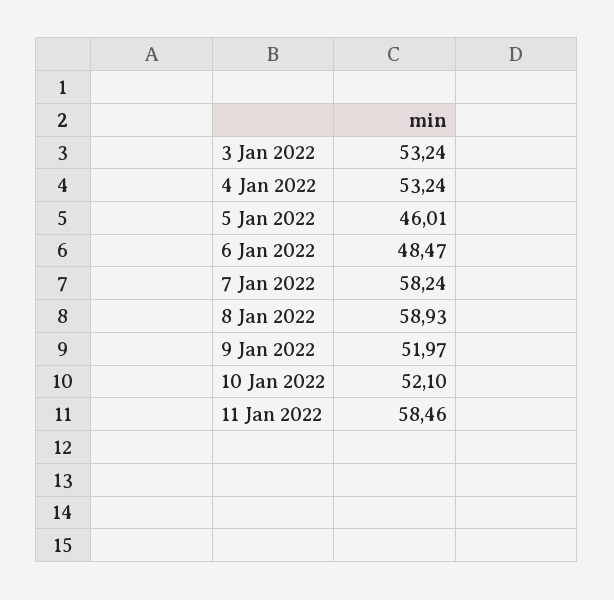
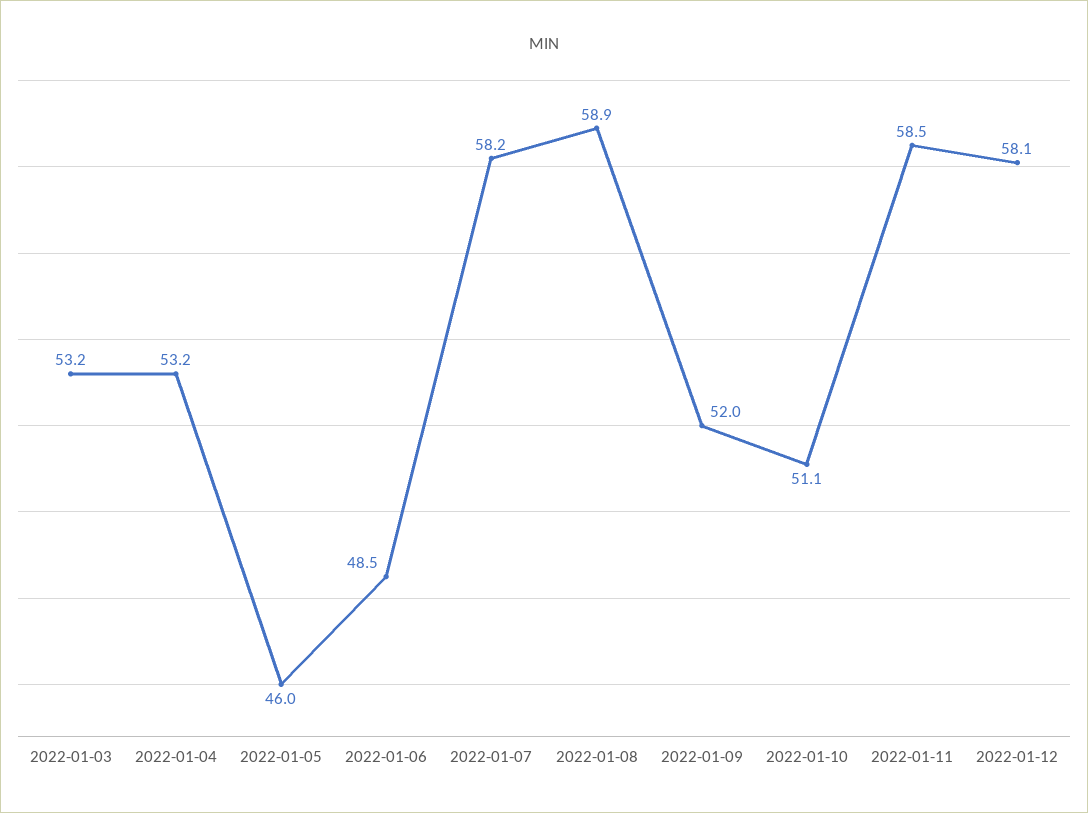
10 Jan 2022: 52.1 -> 51.1
2022-01-12: none -> 58.1

